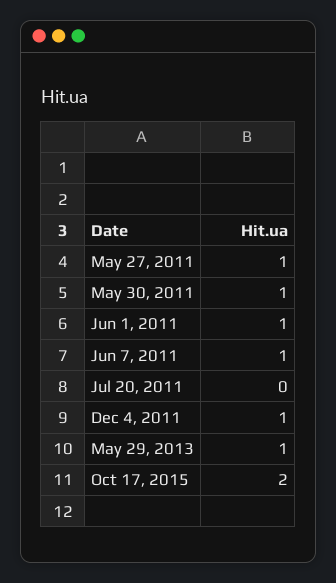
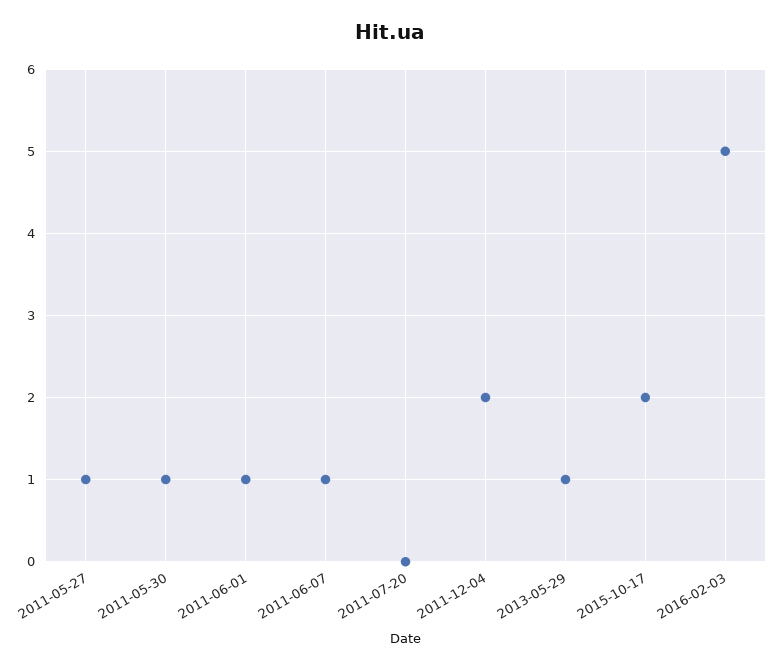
Dec 4, 2011: 1 -> 2
2016-02-03: none -> 5

